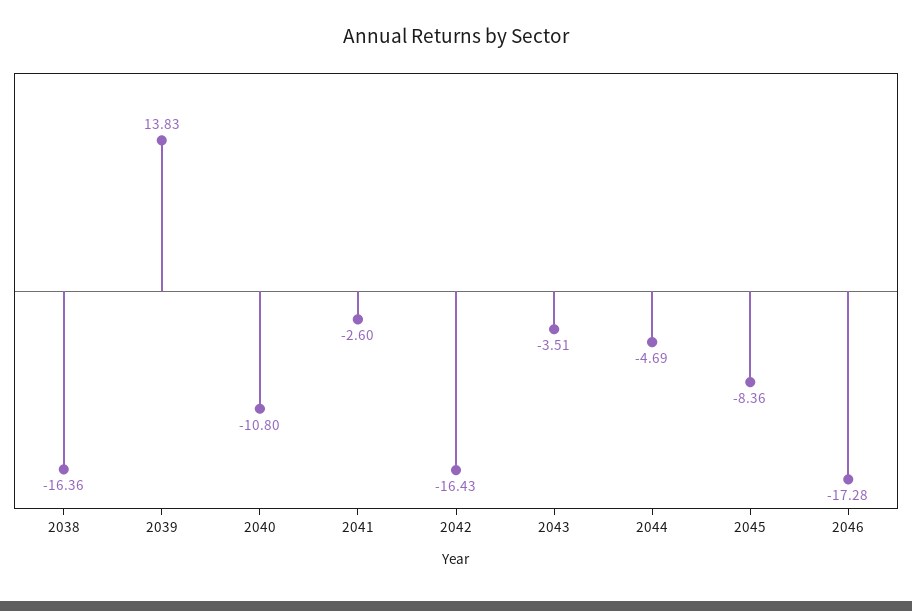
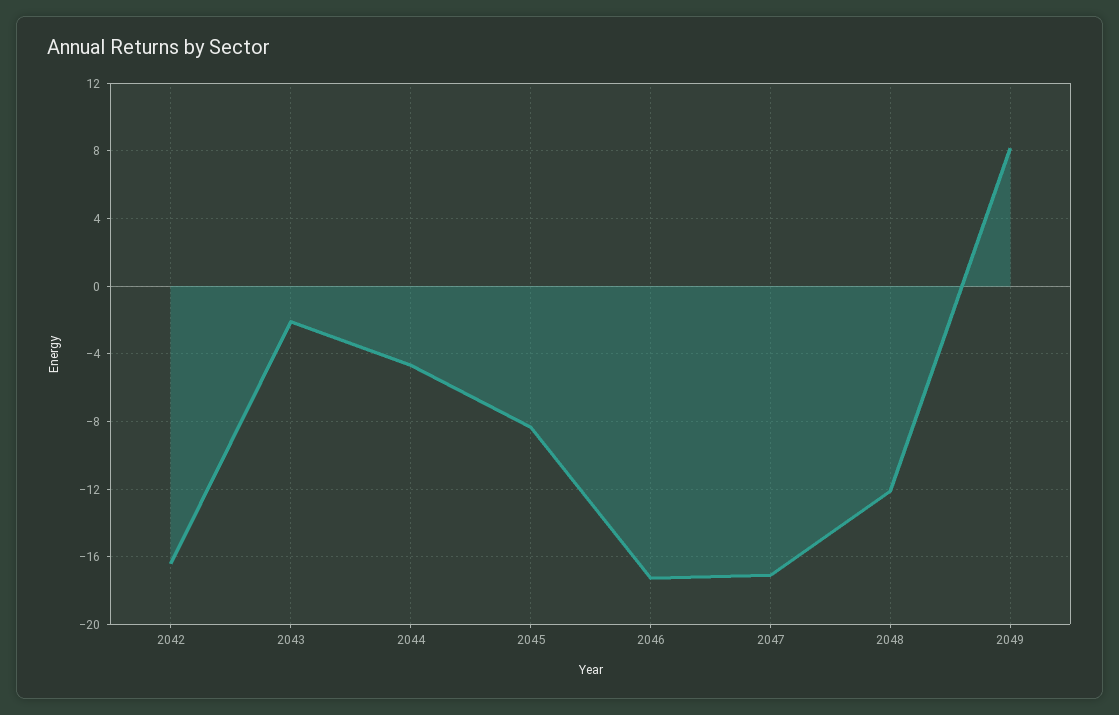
2038: -16.36 -> none
2039: 13.83 -> none
2040: -10.8 -> none
2041: -2.6 -> none
2043: -3.51 -> -2
2047: none -> -17
2048: none -> -12
2049: none -> 8

